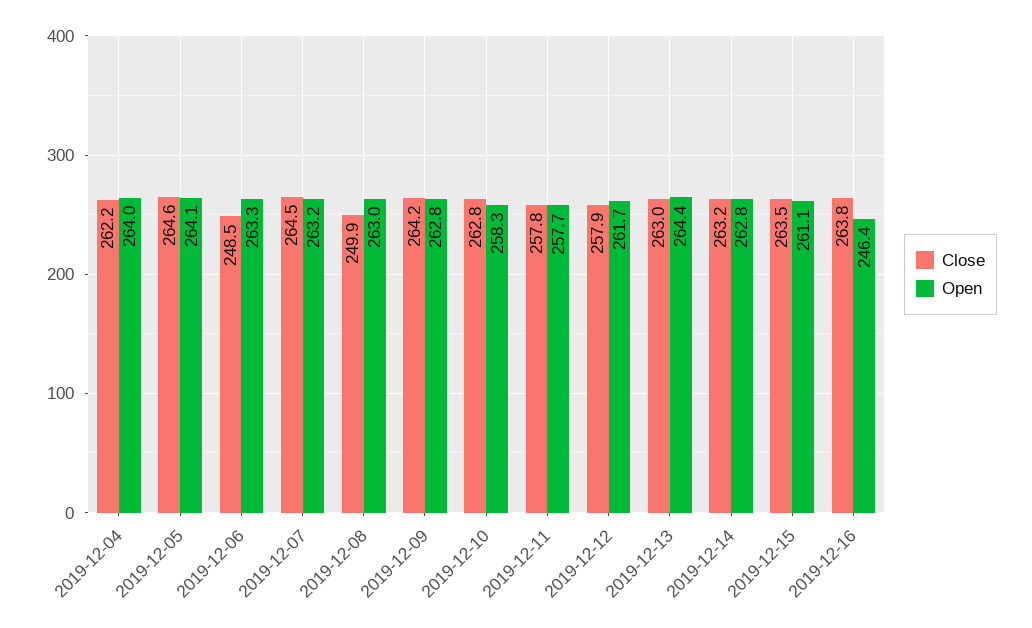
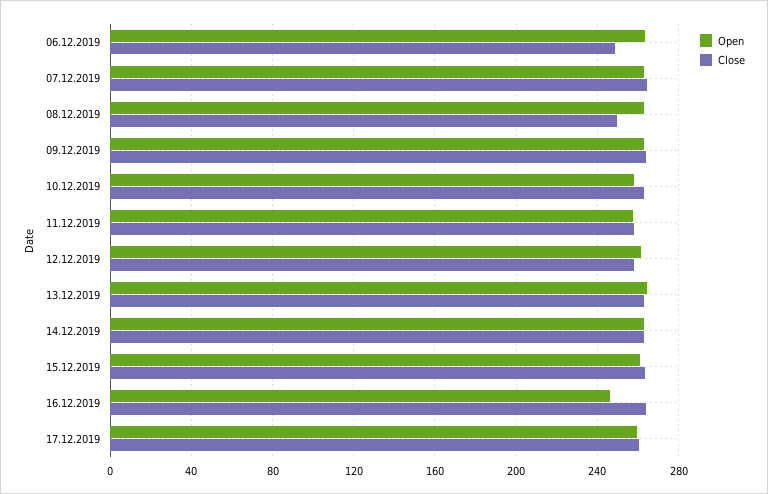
Close, 2019-12-04: 262.2 -> none
Open, 2019-12-04: 264 -> none
Close, 2019-12-05: 264.6 -> none
Open, 2019-12-05: 264.1 -> none
Open, 17.12.2019: none -> 260
Close, 17.12.2019: none -> 260

